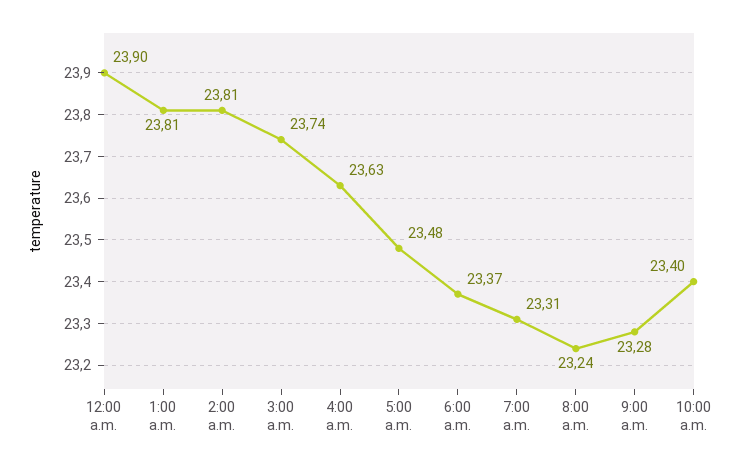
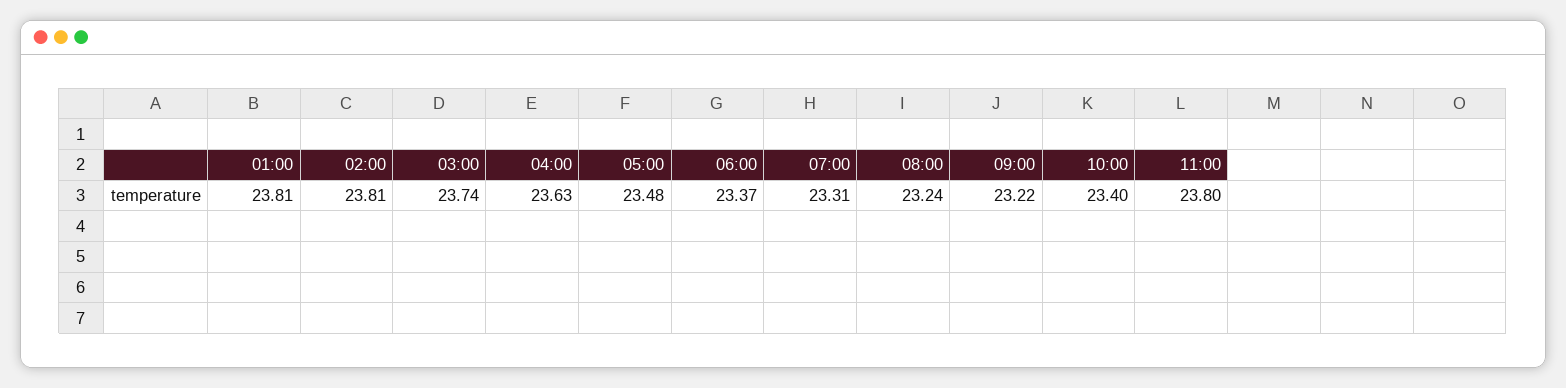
12:00 a.m.: 23.9 -> none
9:00 a.m.: 23.28 -> 23.22
11:00: none -> 23.8

